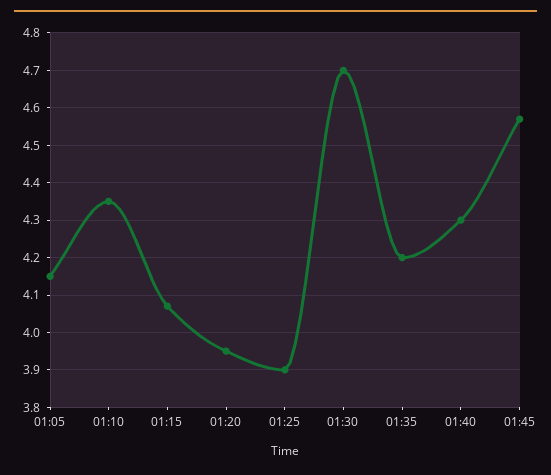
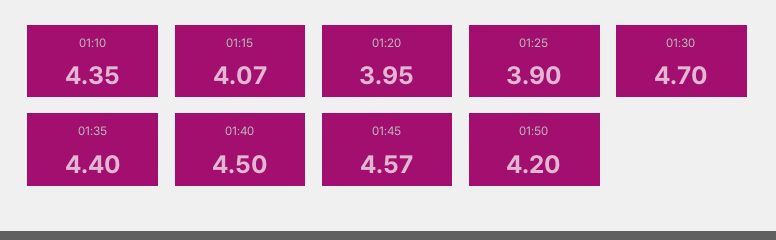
01:05: 4.15 -> none
01:35: 4.2 -> 4.4
01:40: 4.3 -> 4.5
01:50: none -> 4.2

